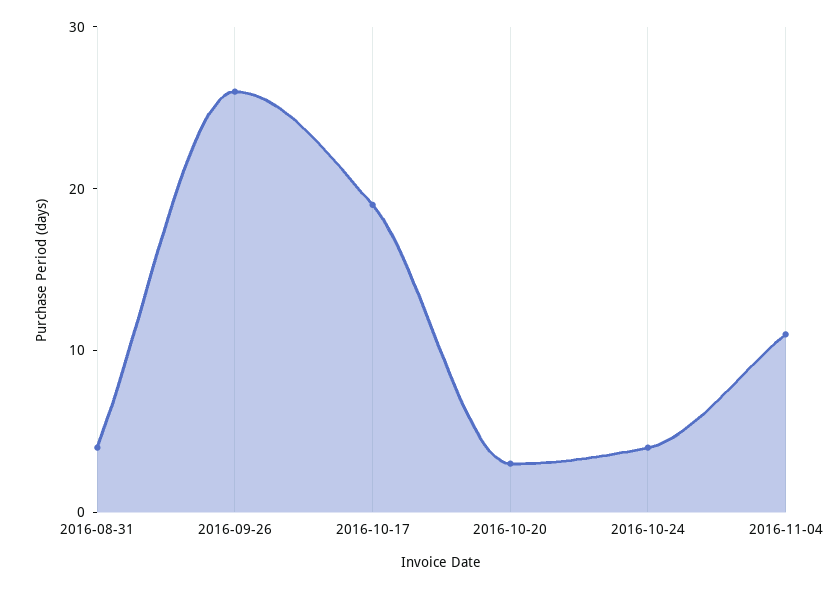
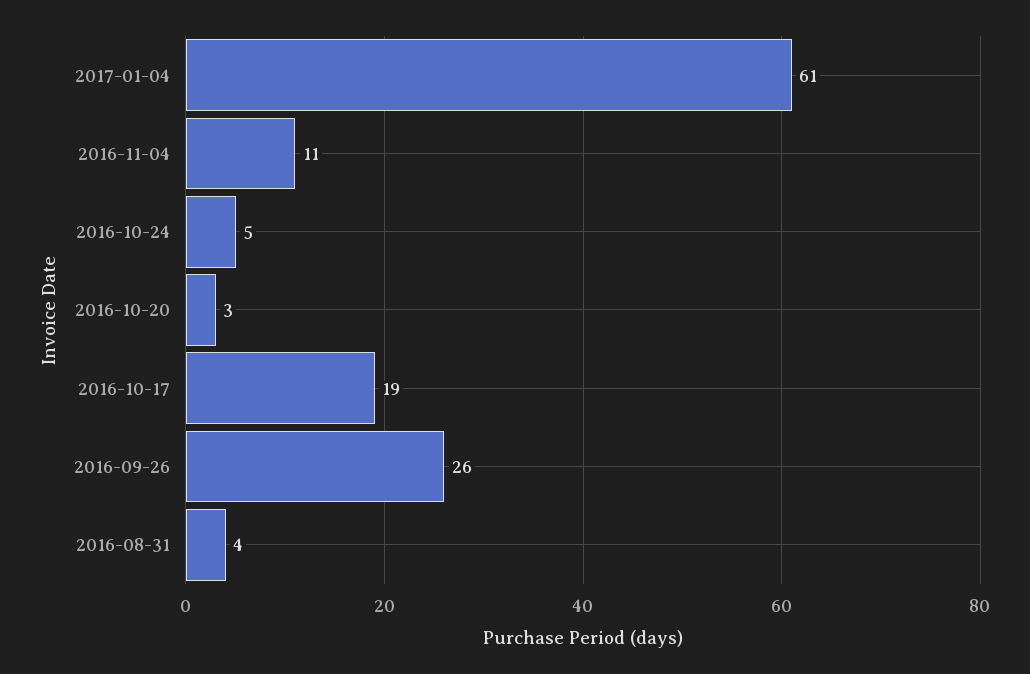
2016-10-24: 4 -> 5
2017-01-04: none -> 61

